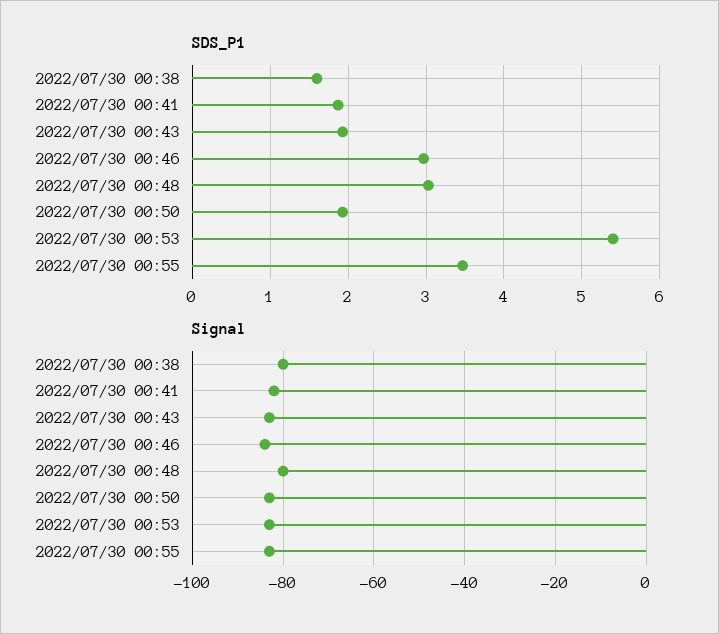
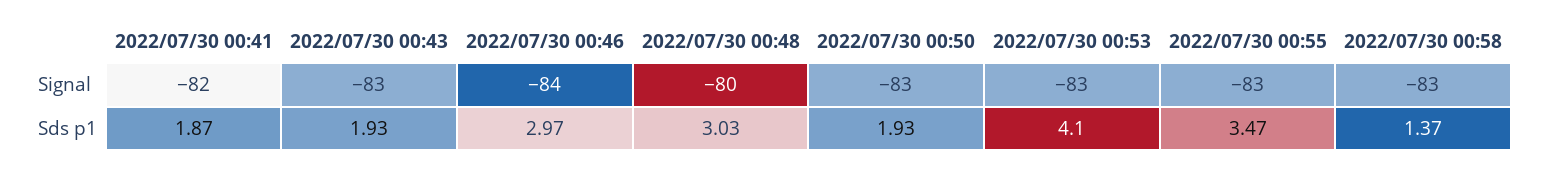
SDS_P1, 2022/07/30 00:38: 1.6 -> none
SDS_P1, 2022/07/30 00:53: 5.4 -> 4.1
Signal, 2022/07/30 00:38: -80 -> none
Signal, 2022/07/30 00:58: none -> -83
SDS_P1, 2022/07/30 00:58: none -> 1.37

